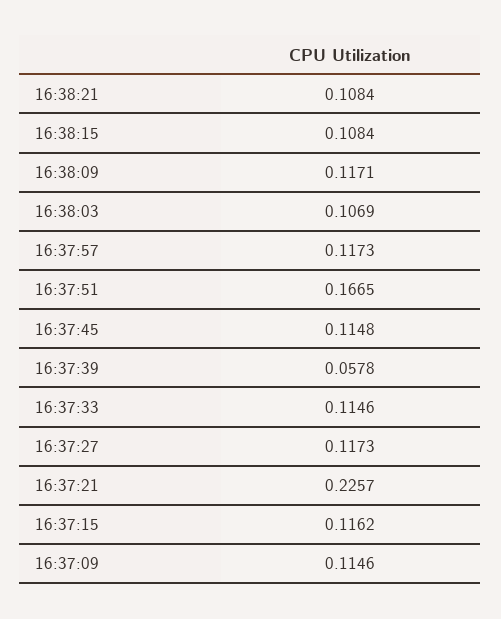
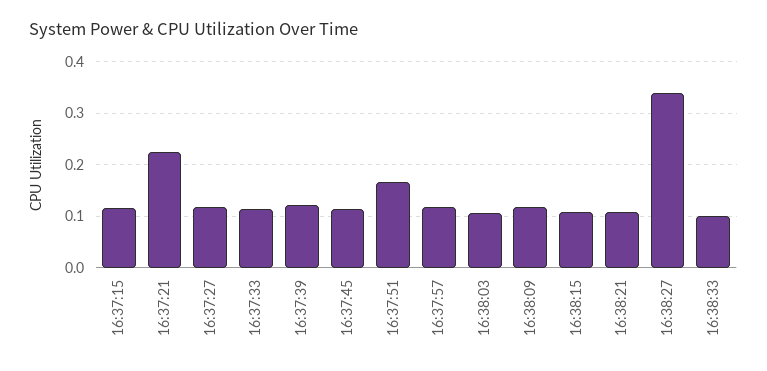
16:37:39: 0.0578 -> 0.12
16:37:09: 0.1146 -> none
16:38:27: none -> 0.34
16:38:33: none -> 0.1

